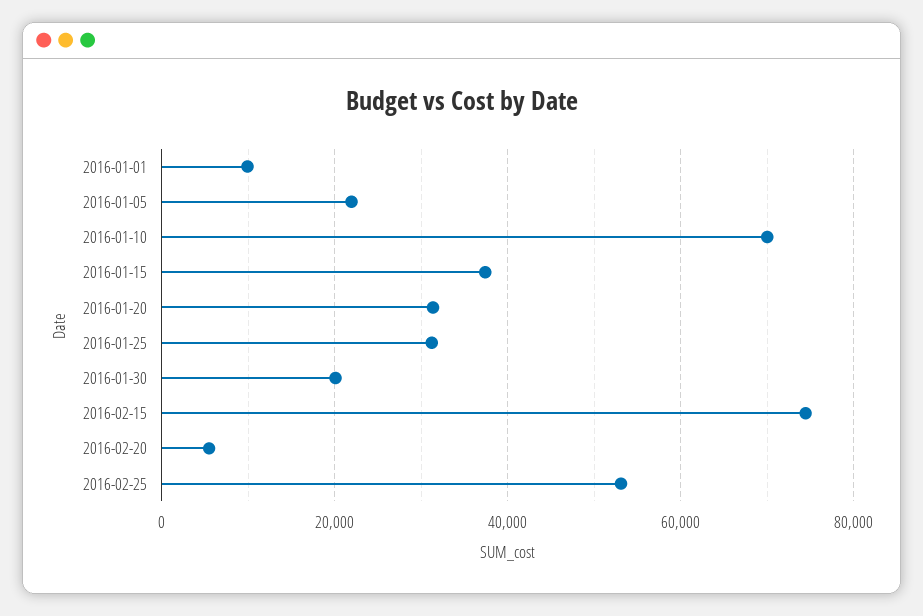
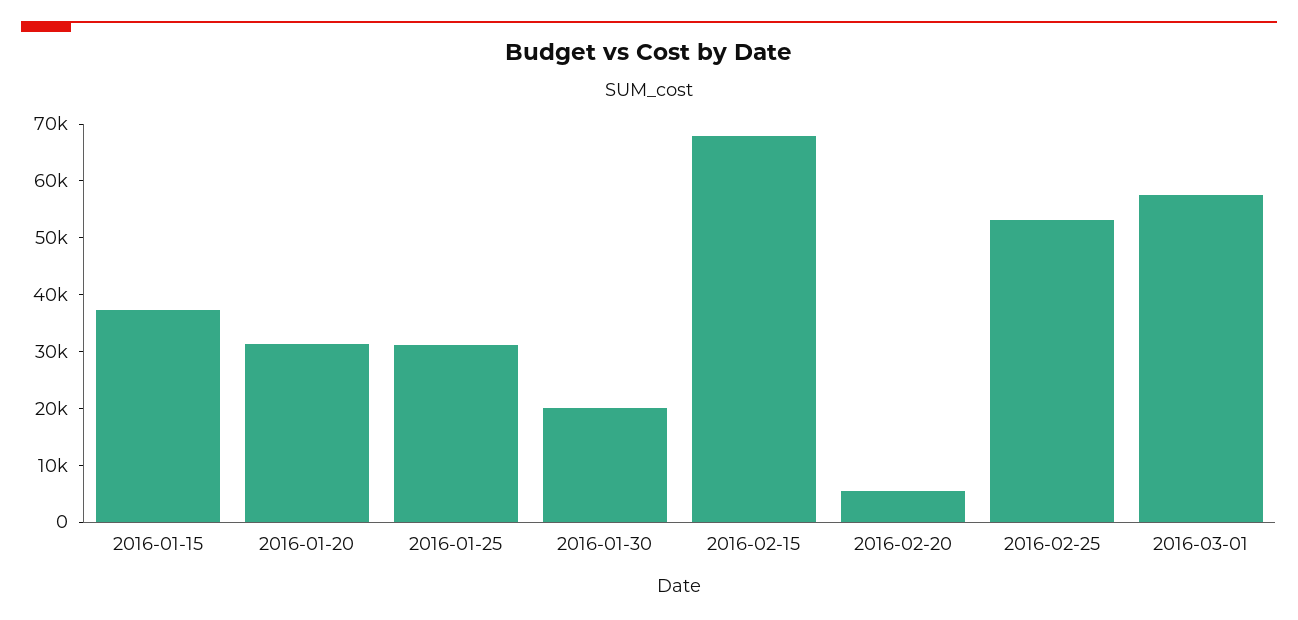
2016-01-01: 10000 -> none
2016-01-05: 22000 -> none
2016-01-10: 70000 -> none
2016-02-15: 74000 -> 68000
2016-03-01: none -> 58000

